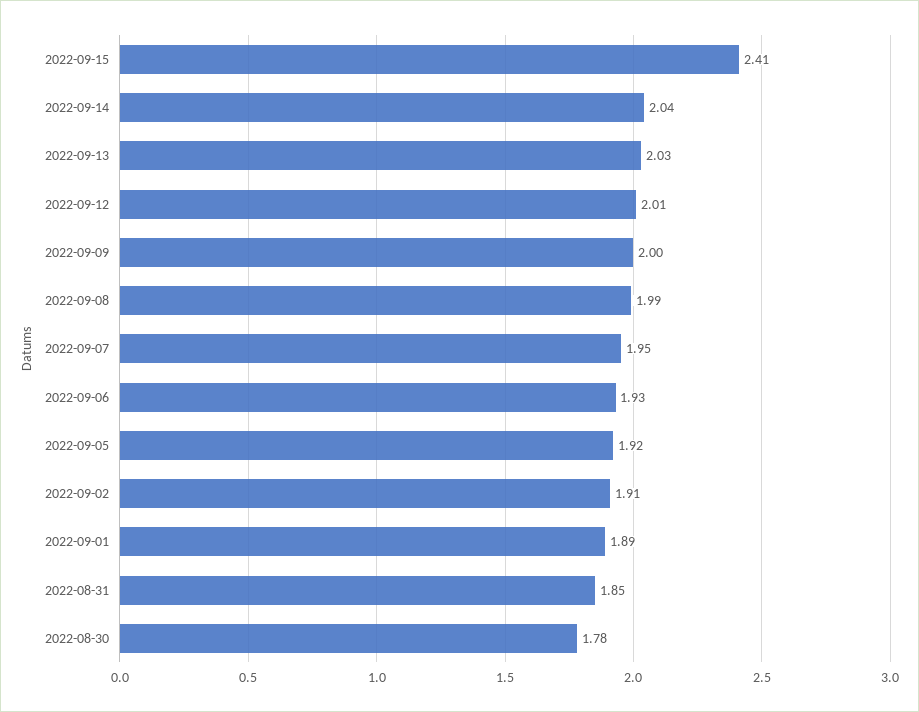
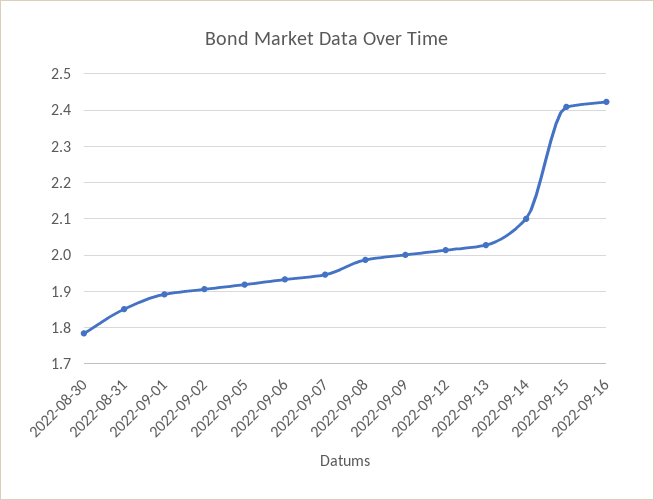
2022-09-14: 2.04 -> 2.1
2022-09-16: none -> 2.42

